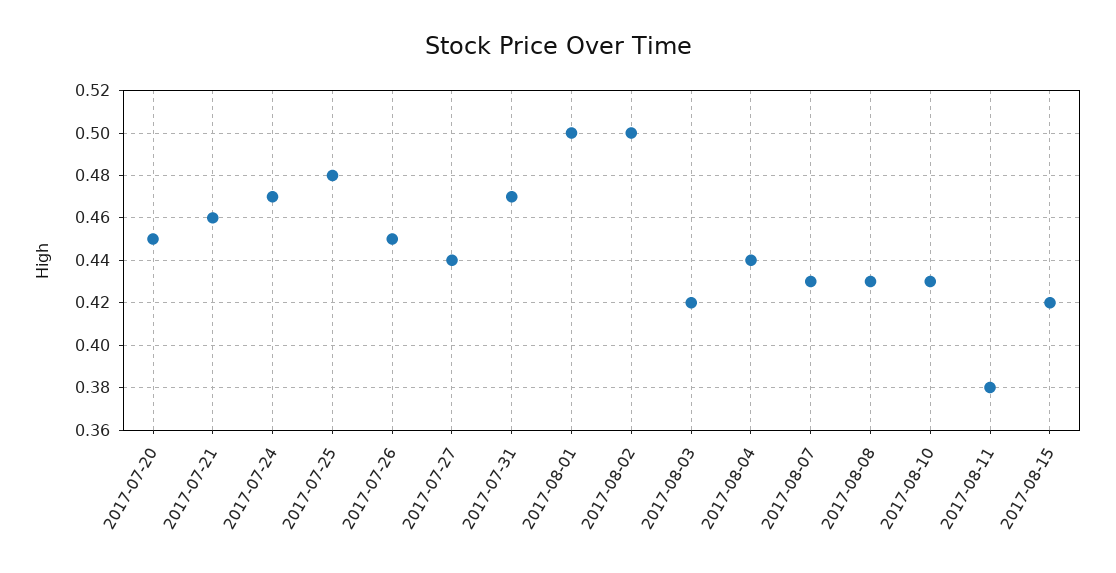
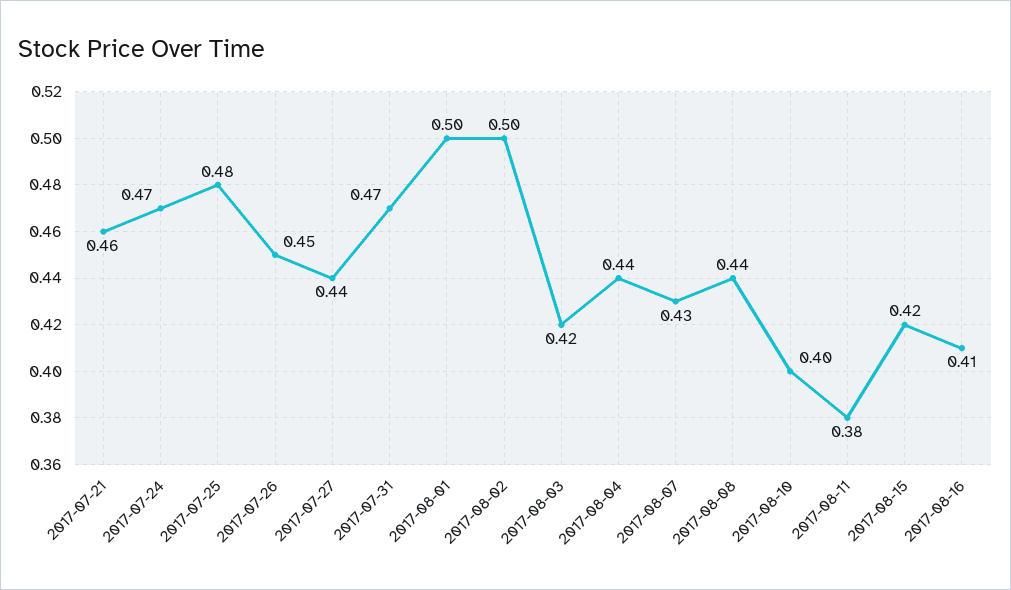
2017-07-20: 0.45 -> none
2017-08-08: 0.43 -> 0.44
2017-08-10: 0.43 -> 0.4
2017-08-16: none -> 0.41

